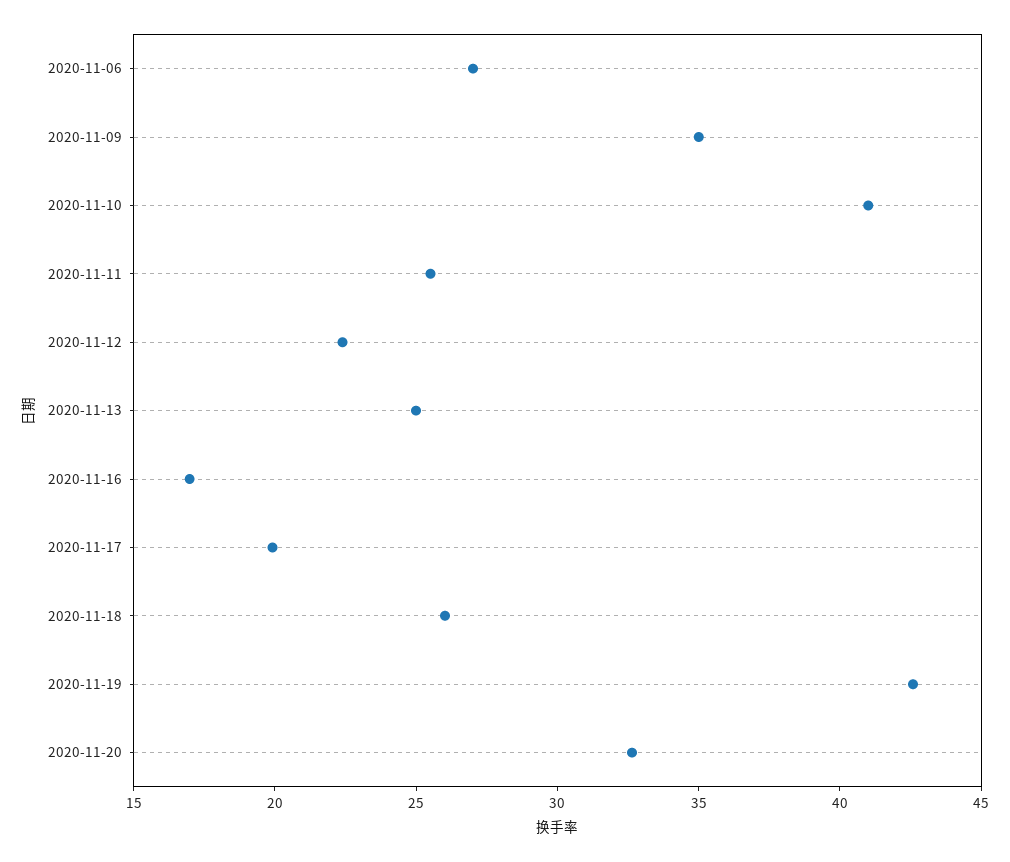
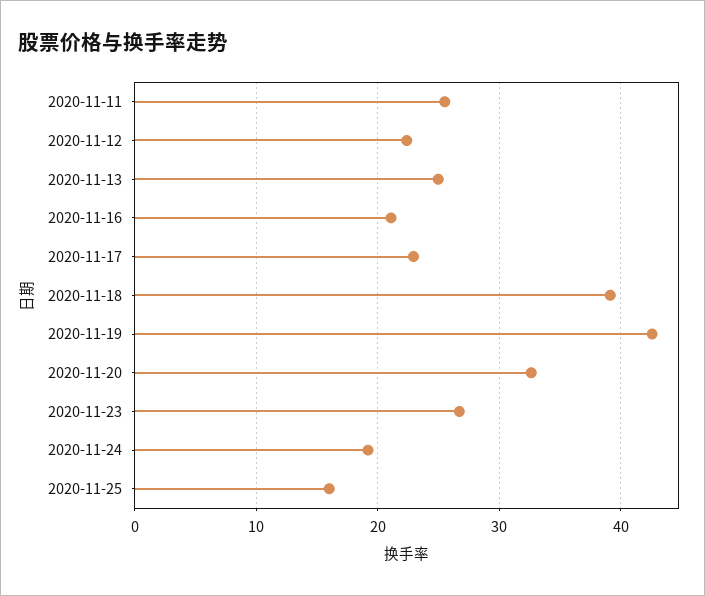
2020-11-06: 27 -> none
2020-11-09: 35 -> none
2020-11-10: 41 -> none
2020-11-16: 17 -> 21
2020-11-17: 20 -> 23
2020-11-18: 26 -> 39
2020-11-23: none -> 27
2020-11-24: none -> 19
2020-11-25: none -> 16

